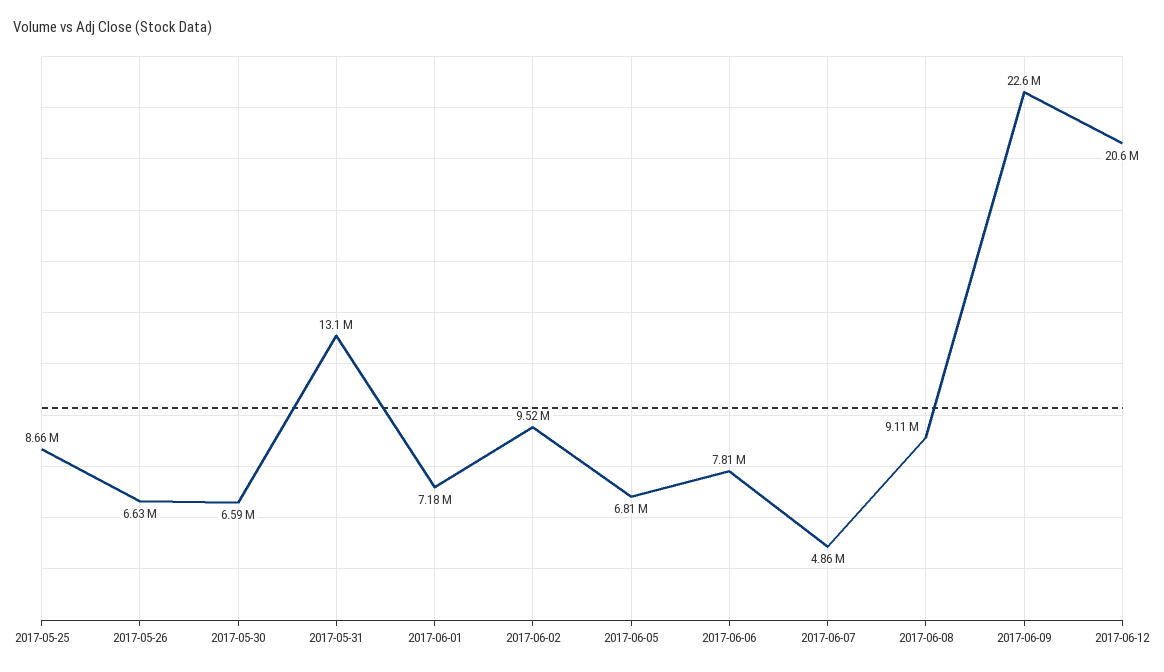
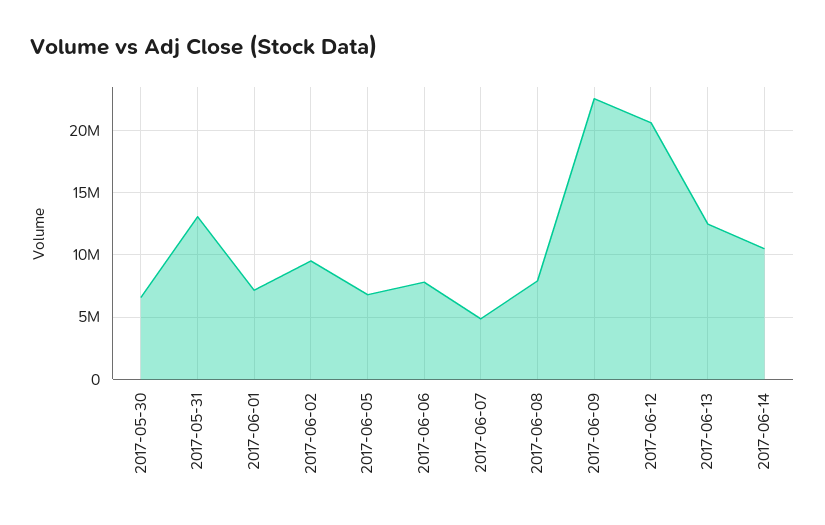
2017-05-25: 8660000 -> none
2017-05-26: 6630000 -> none
2017-06-08: 9110000 -> 8000000
2017-06-13: none -> 12500000
2017-06-14: none -> 10500000

